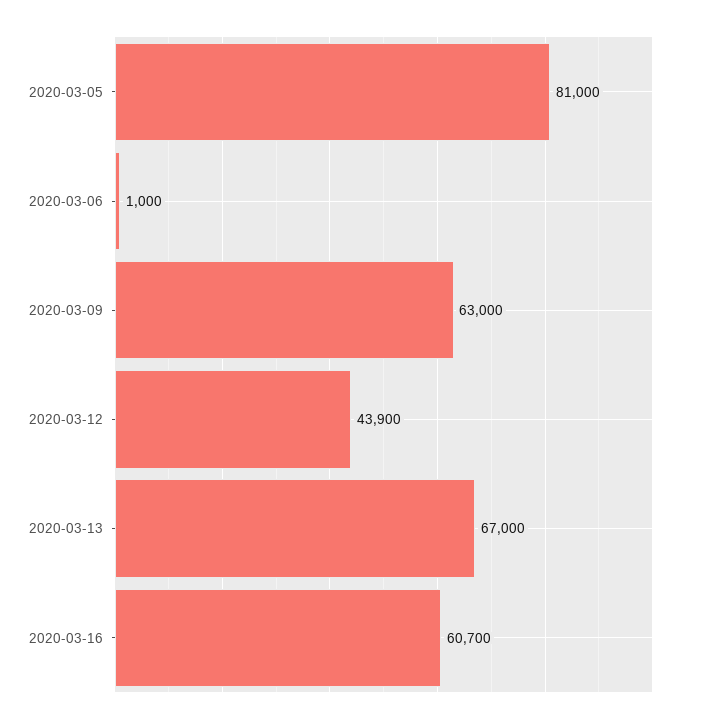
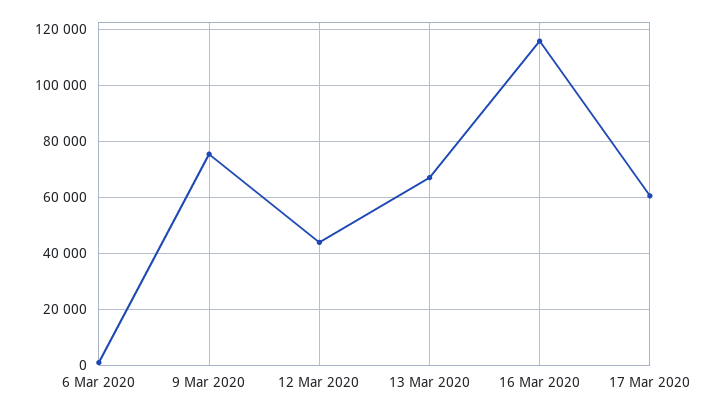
2020-03-05: 81000 -> none
2020-03-09: 63000 -> 75000
2020-03-16: 60700 -> 115000
17 Mar 2020: none -> 60000

